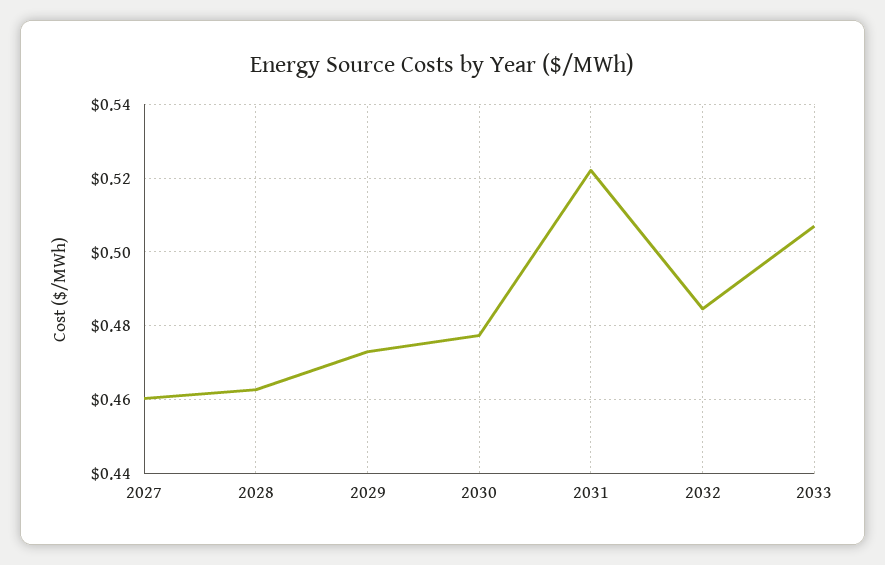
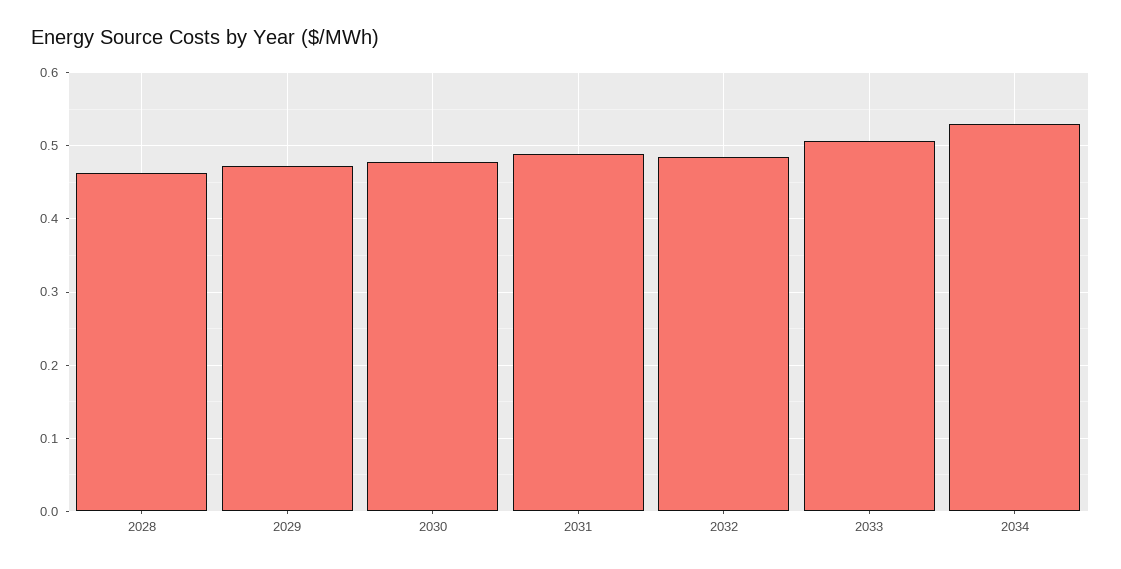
2027: 0.46 -> none
2031: 0.522 -> 0.49
2034: none -> 0.53

